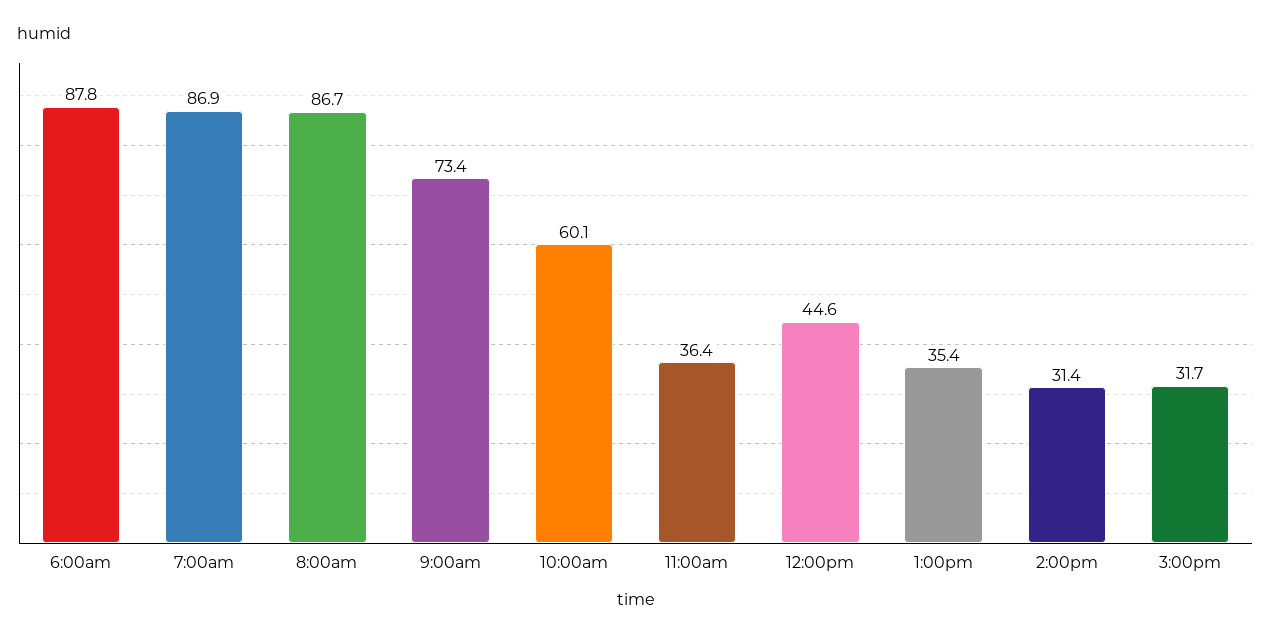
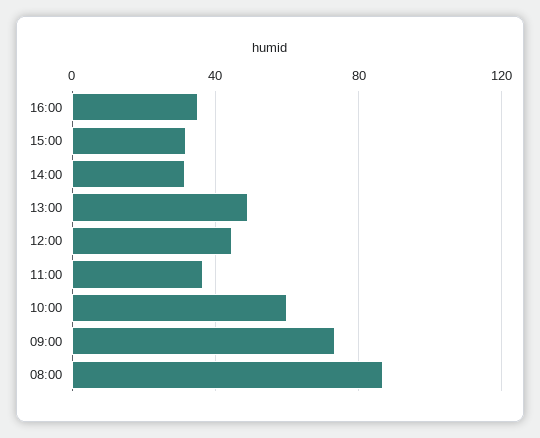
6:00am: 87.8 -> none
7:00am: 86.9 -> none
1:00pm: 35.4 -> 50
16:00: none -> 35

